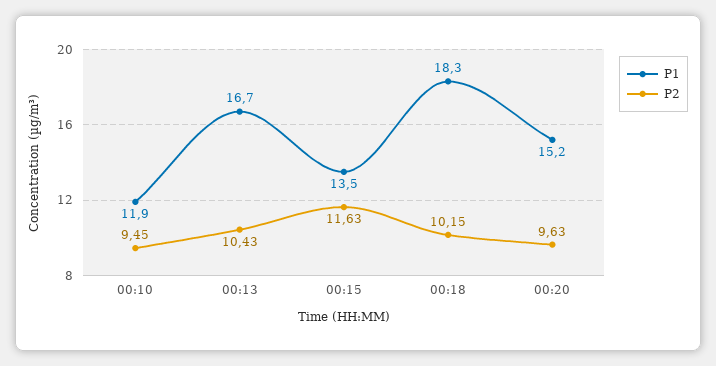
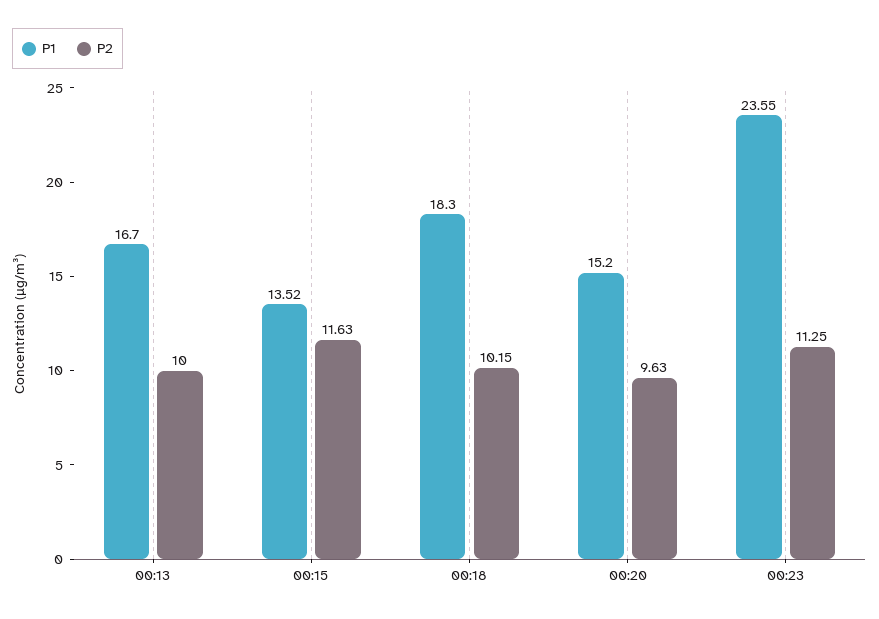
P1, 00:10: 11.9 -> none
P2, 00:10: 9.45 -> none
P2, 00:13: 10.43 -> 10
P1, 00:23: none -> 23.55
P2, 00:23: none -> 11.25

